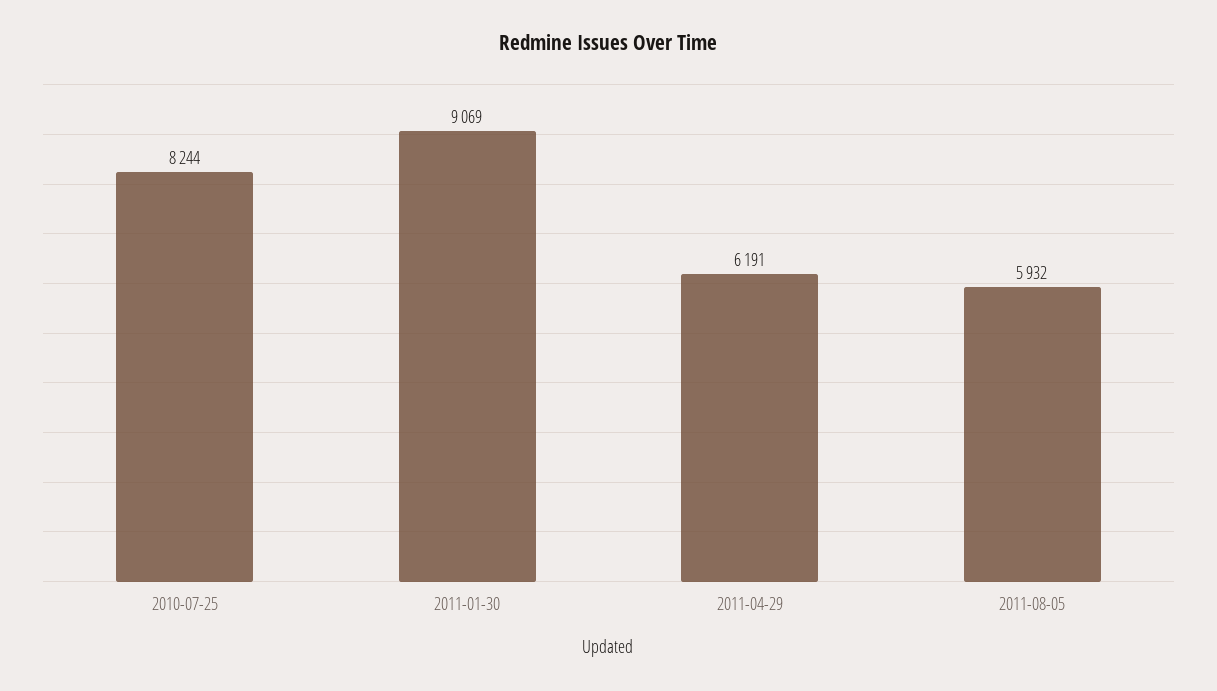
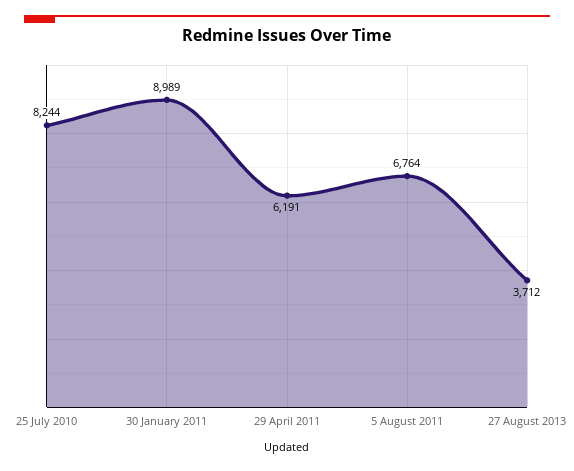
2011-01-30: 9069 -> 8989
2011-08-05: 5932 -> 6764
27 August 2013: none -> 3712

